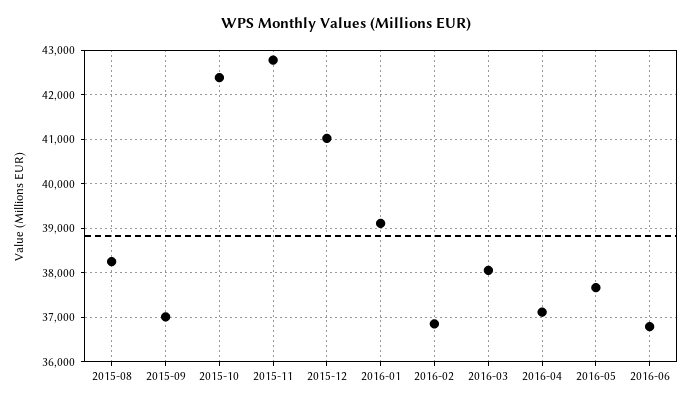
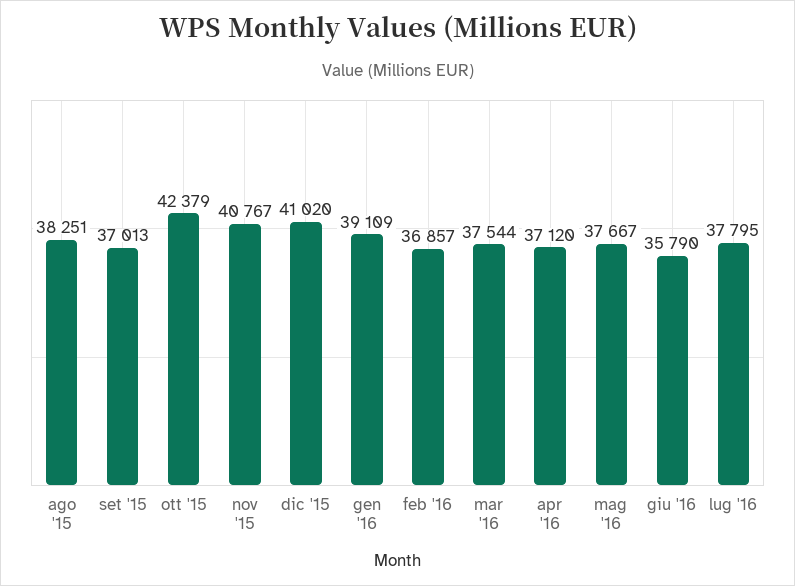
2015-11: 42800 -> 40767
2016-03: 38000 -> 37544
2016-06: 36800 -> 35790
lug '16: none -> 37795

